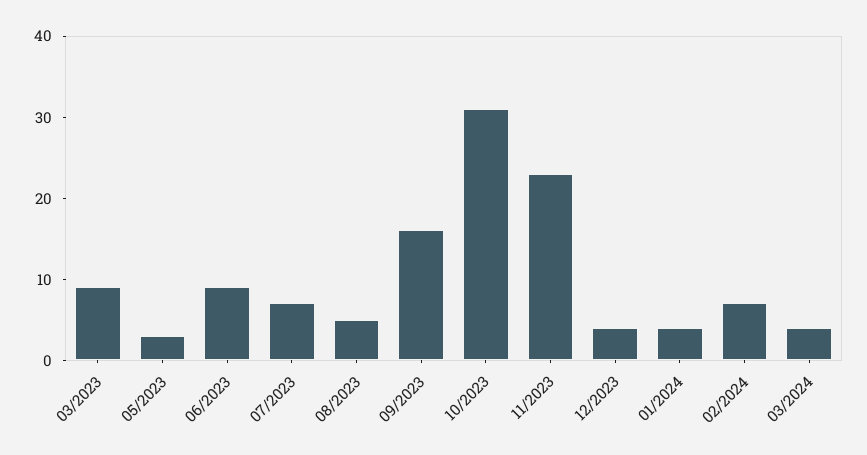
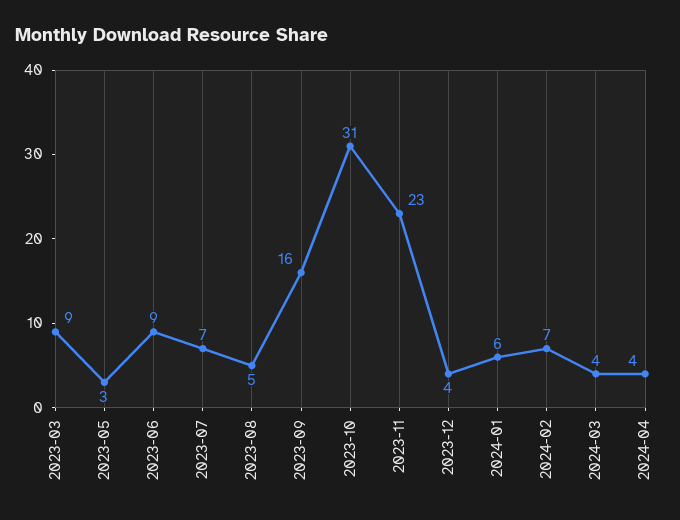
01/2024: 4 -> 6
2024-04: none -> 4

